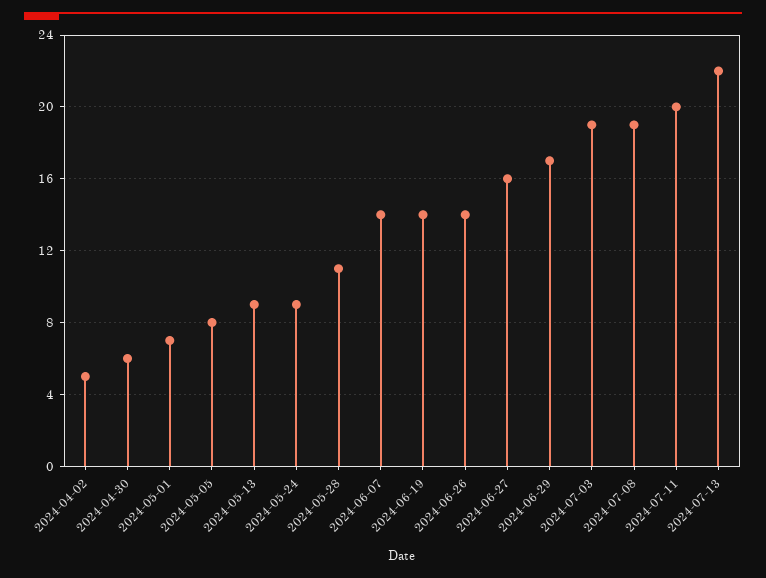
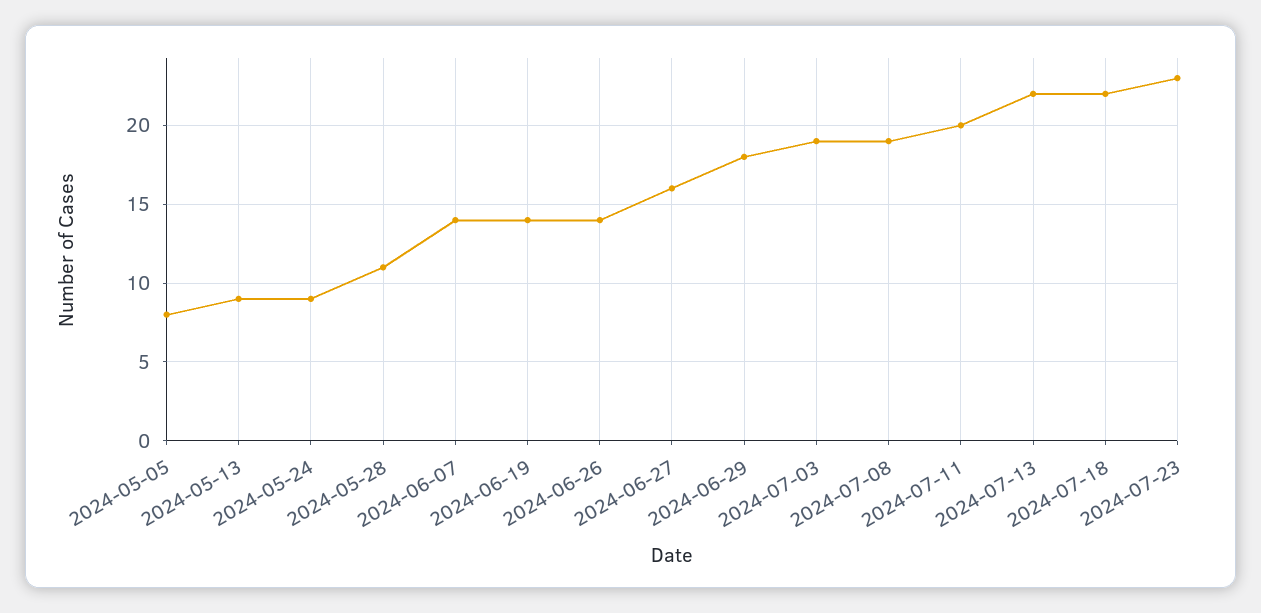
2024-04-02: 5 -> none
2024-04-30: 6 -> none
2024-05-01: 7 -> none
2024-06-29: 17 -> 18
2024-07-18: none -> 22
2024-07-23: none -> 23

